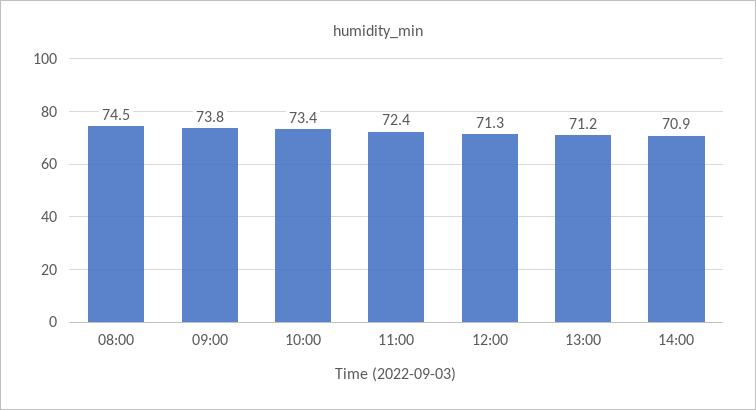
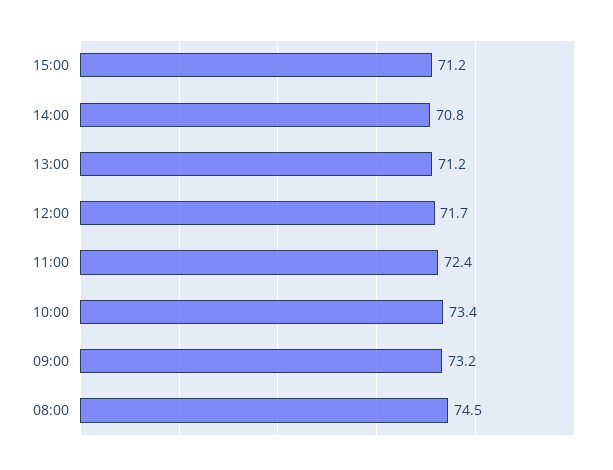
09:00: 73.8 -> 73.2
12:00: 71.3 -> 71.7
14:00: 70.9 -> 70.8
15:00: none -> 71.2

